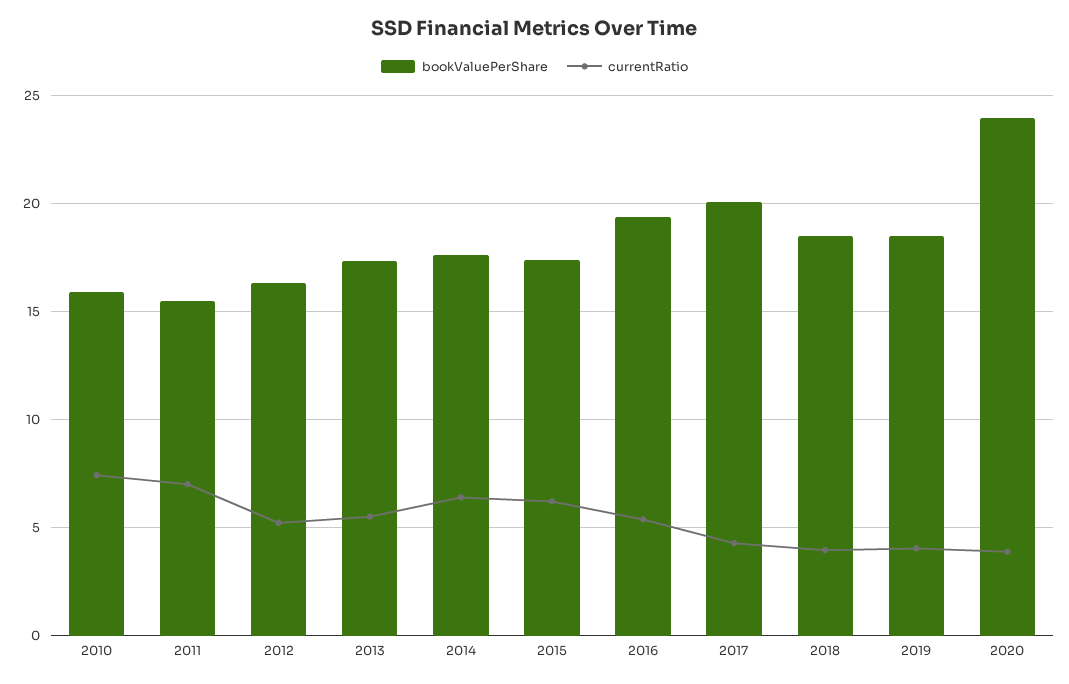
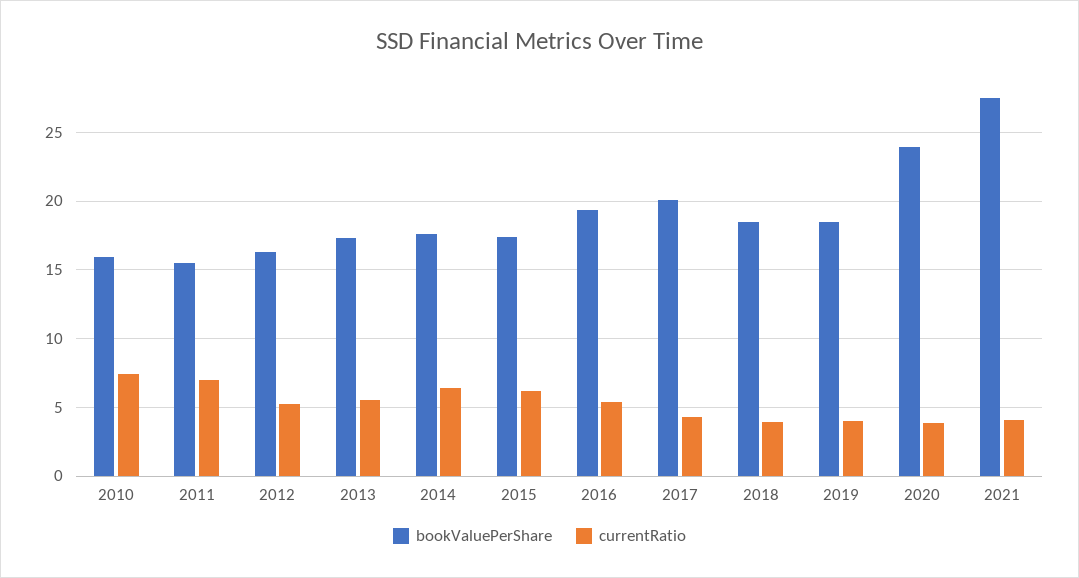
bookValuePerShare, 2021: none -> 27.5
currentRatio, 2021: none -> 4

